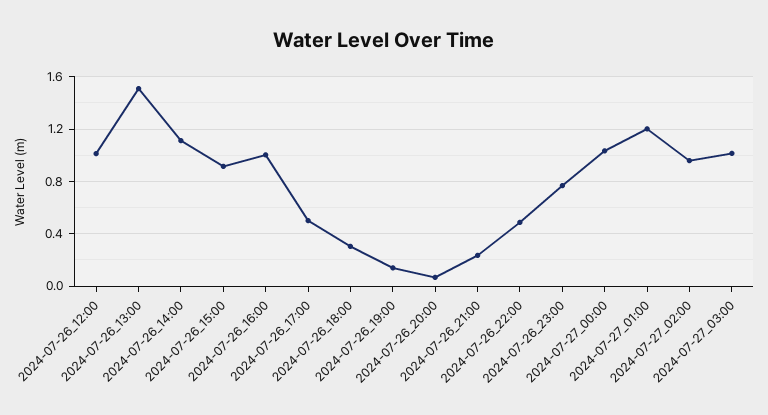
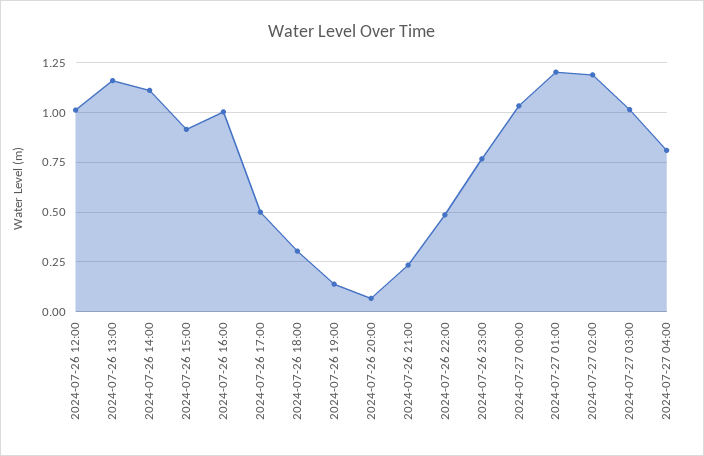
2024-07-26_13:00: 1.5 -> 1.15
2024-07-27_02:00: 0.95 -> 1.2
2024-07-27 04:00: none -> 0.8

